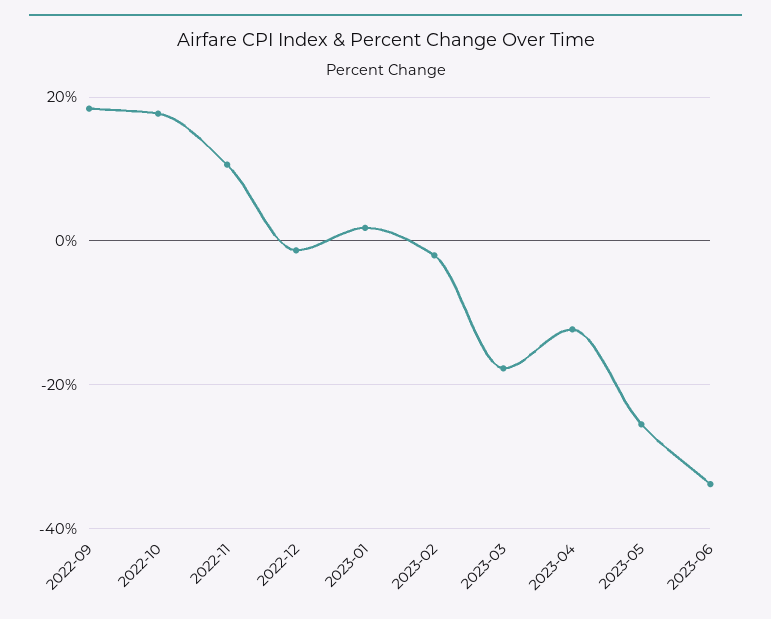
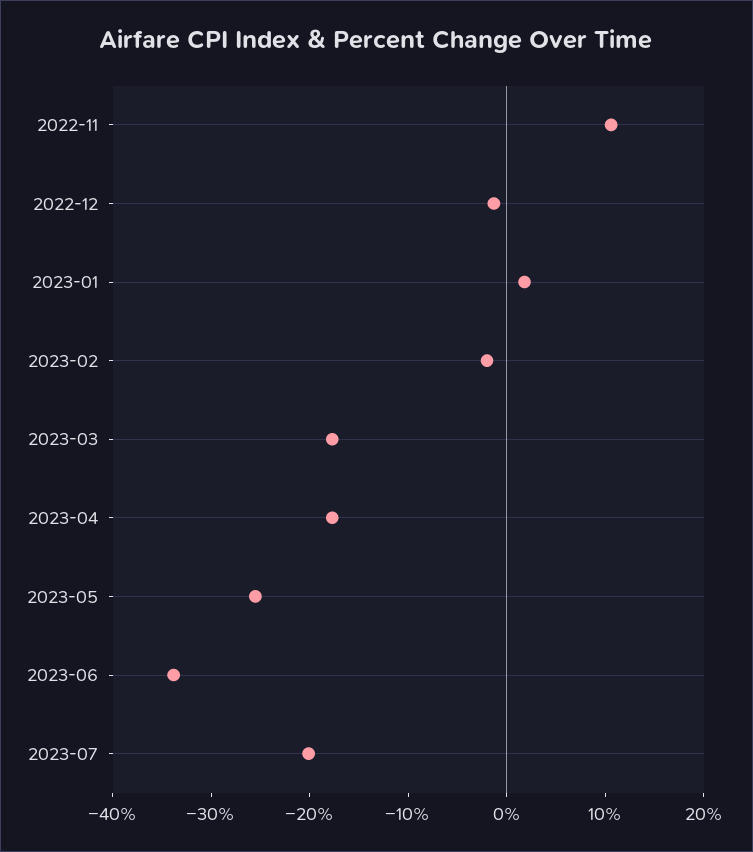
2022-09: 18 -> none
2022-10: 18 -> none
2023-04: -12 -> -18
2023-07: none -> -20

